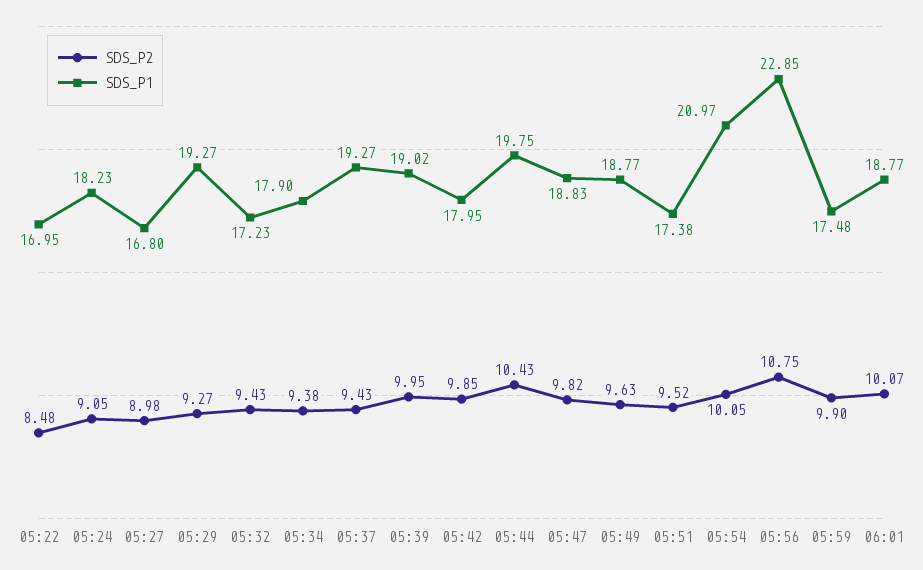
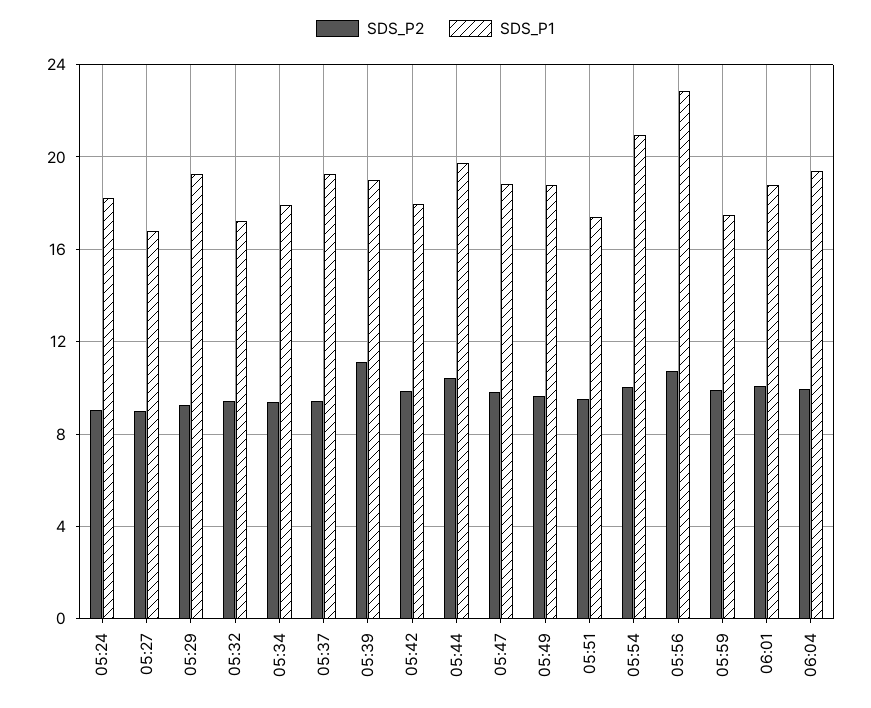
SDS_P2, 05:22: 8.48 -> none
SDS_P1, 05:22: 16.95 -> none
SDS_P2, 05:39: 9.95 -> 11
SDS_P2, 06:04: none -> 10
SDS_P1, 06:04: none -> 19.5

